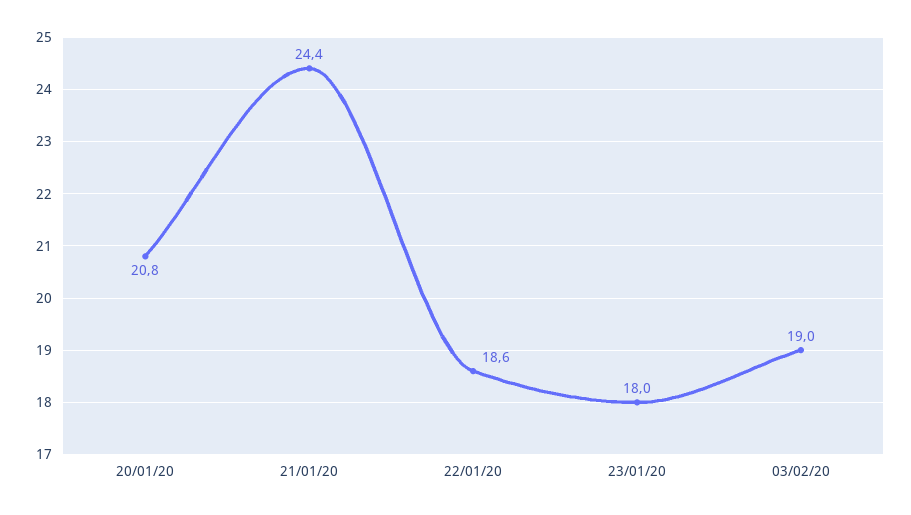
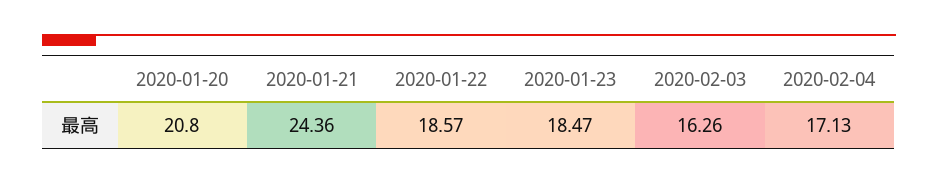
23/01/20: 18 -> 18.47
03/02/20: 19 -> 16.26
2020-02-04: none -> 17.13

